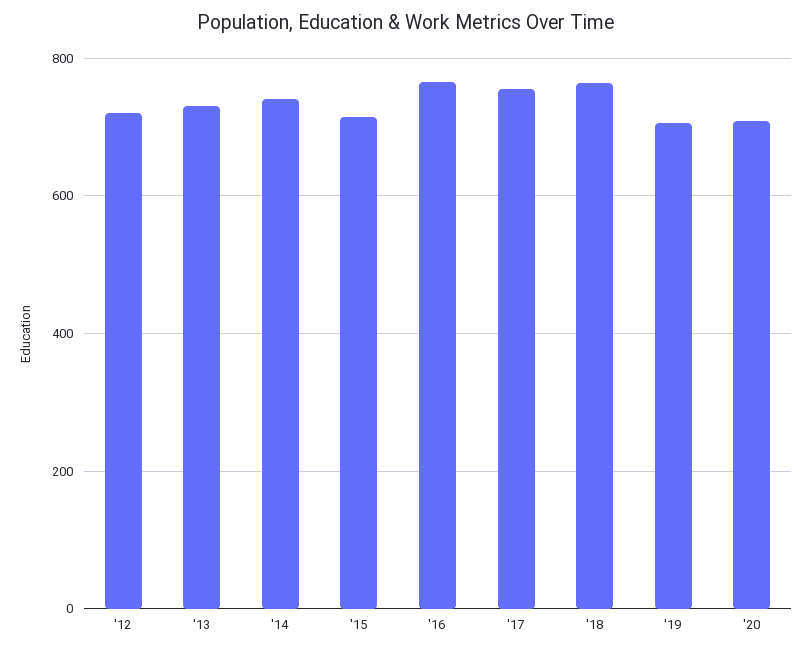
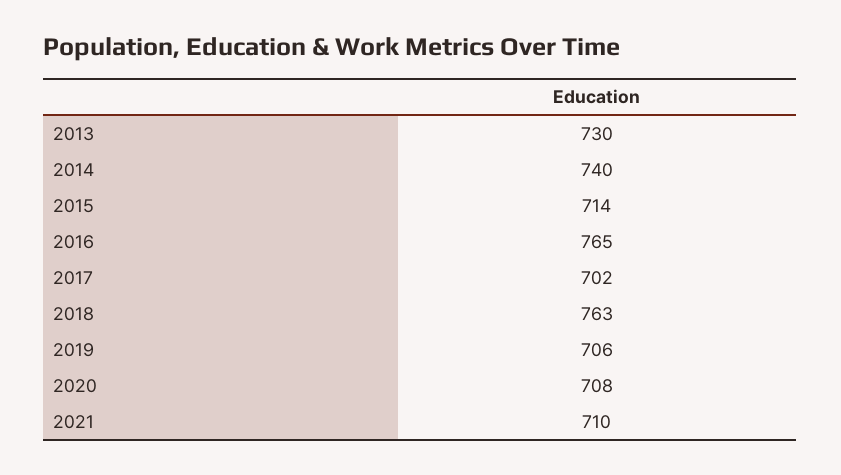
'12: 720 -> none
'17: 760 -> 702
2021: none -> 710

